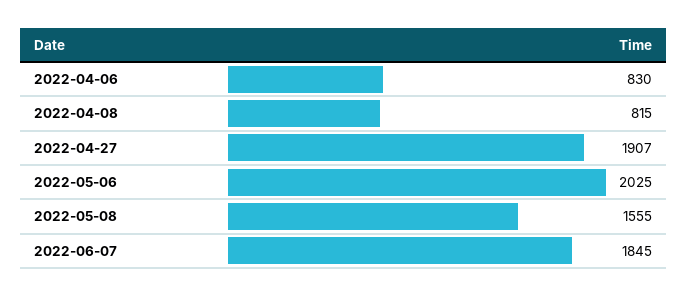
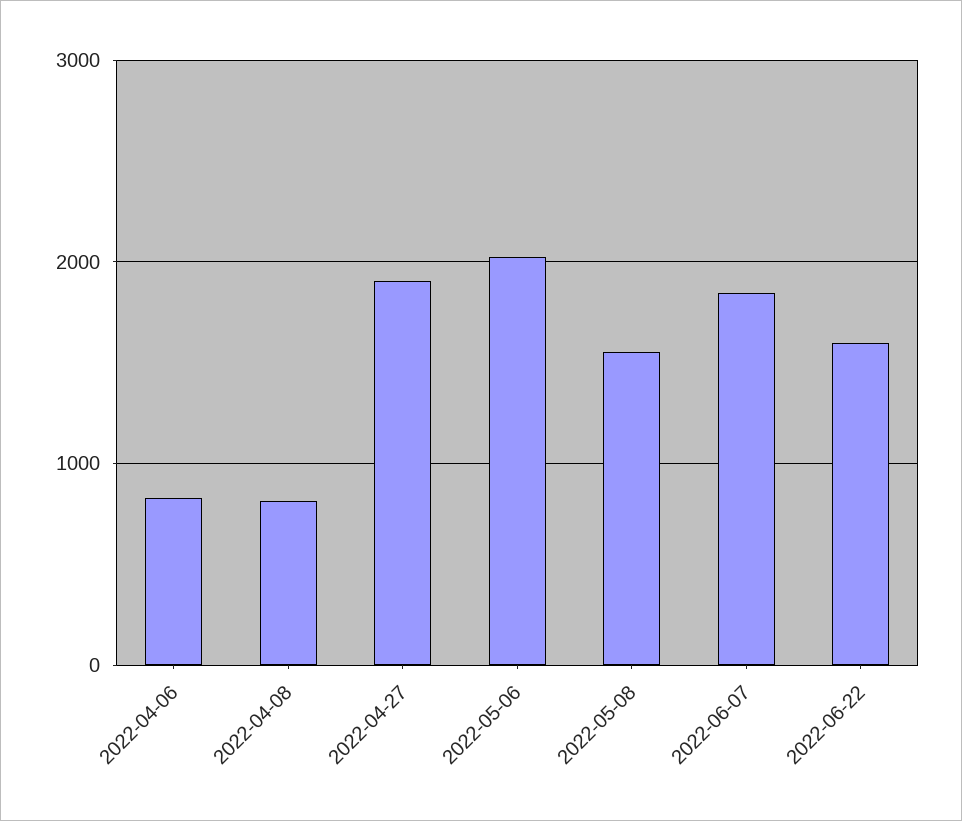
2022-06-22: none -> 1600

